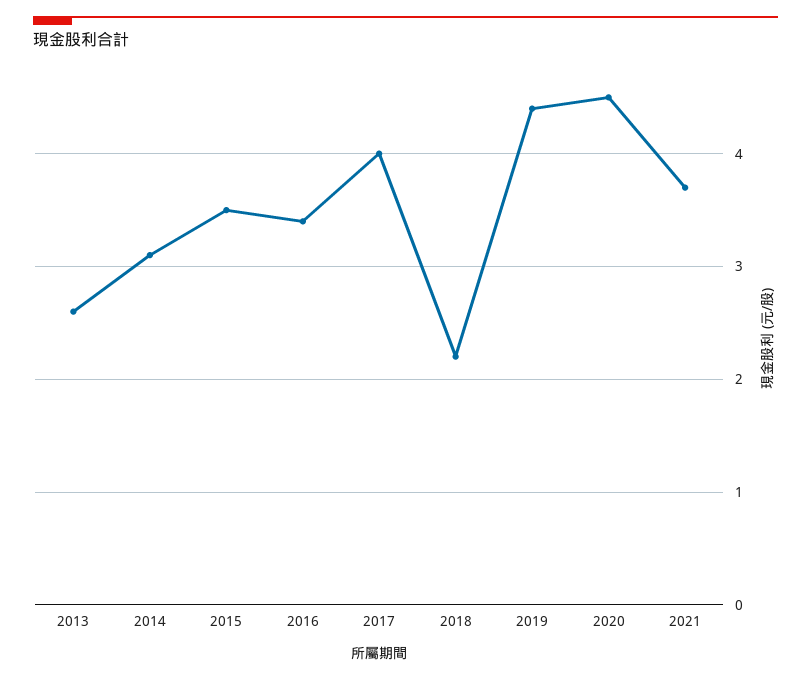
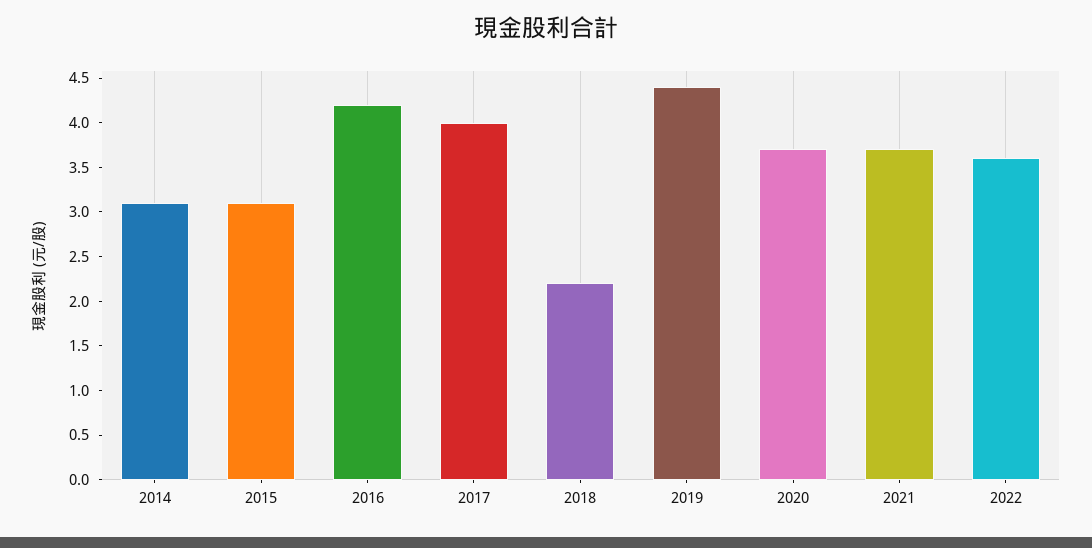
2013: 2.6 -> none
2015: 3.5 -> 3.1
2016: 3.4 -> 4.2
2020: 4.5 -> 3.7
2022: none -> 3.6

